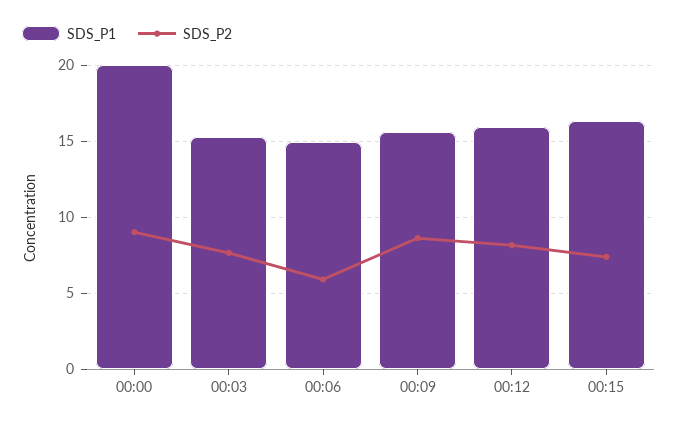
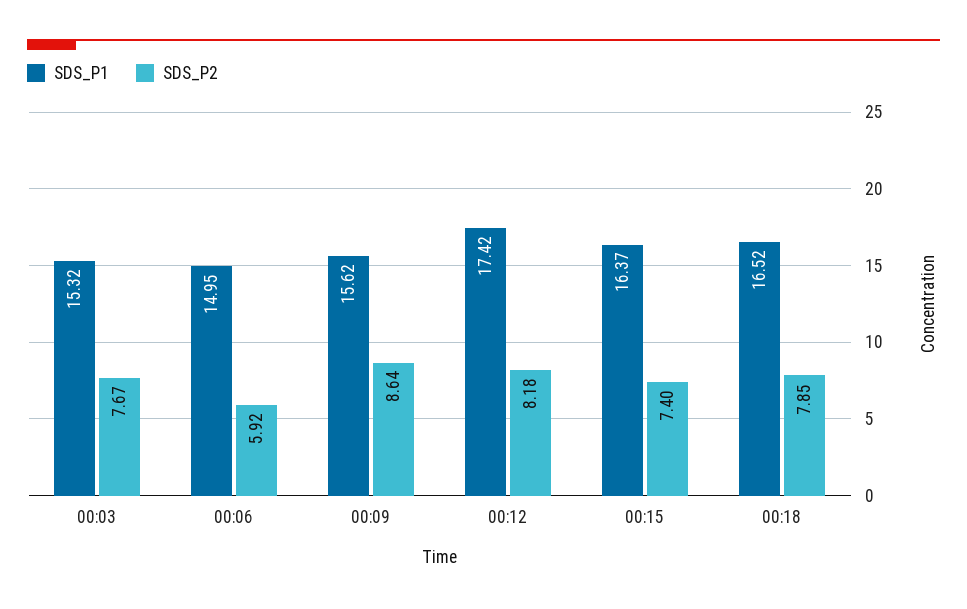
SDS_P1, 00:00: 20 -> none
SDS_P2, 00:00: 9 -> none
SDS_P1, 00:12: 16 -> 17.42
SDS_P1, 00:18: none -> 16.52
SDS_P2, 00:18: none -> 7.85

